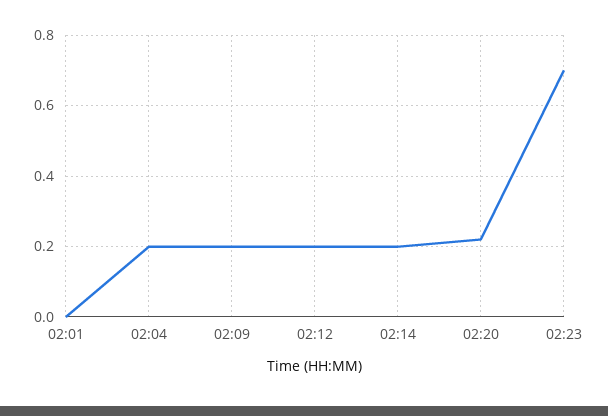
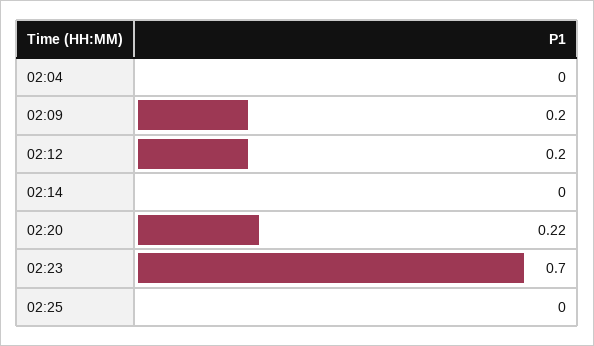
02:01: 0 -> none
02:04: 0.2 -> 0
02:14: 0.2 -> 0
02:25: none -> 0

